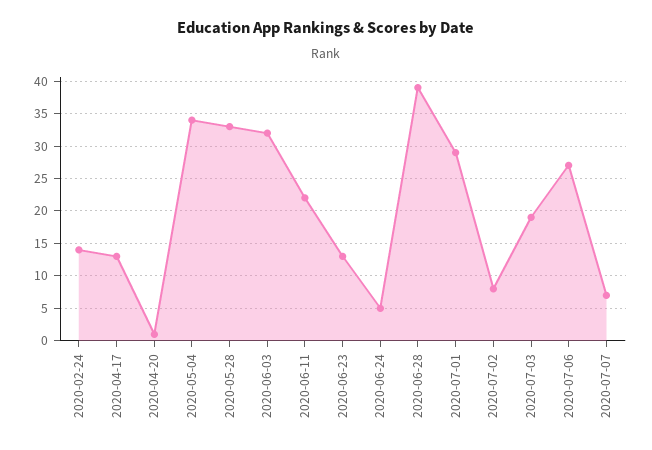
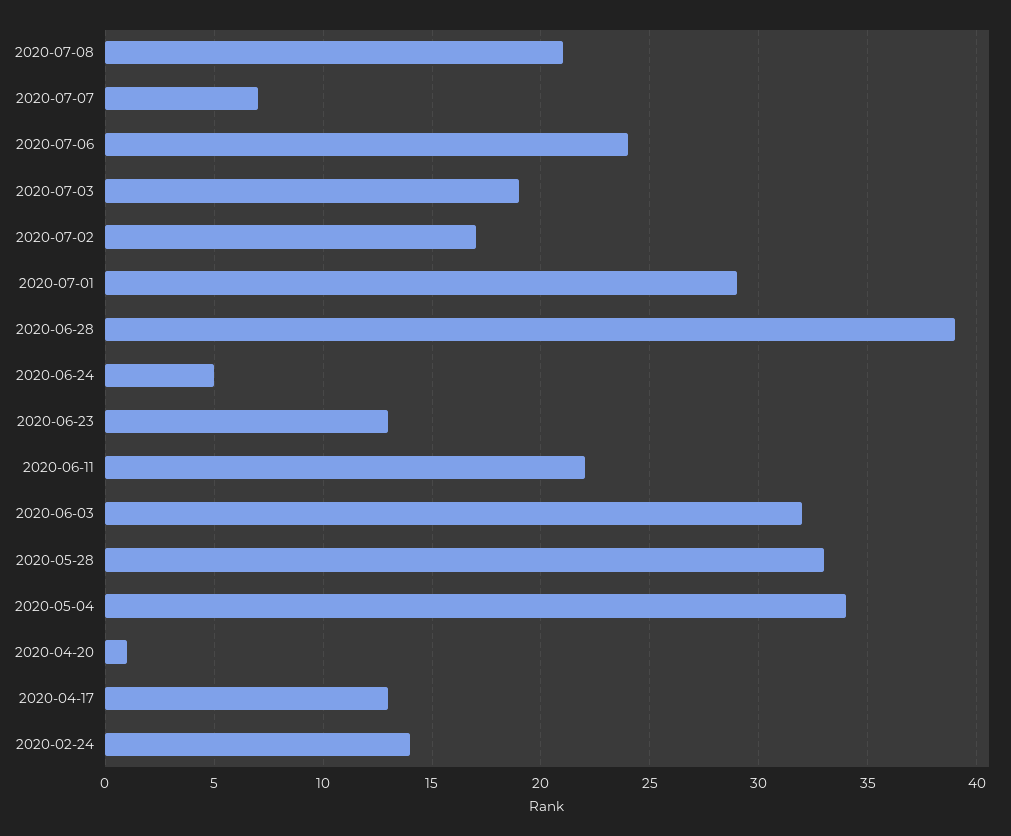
2020-07-02: 8 -> 17
2020-07-06: 27 -> 24
2020-07-08: none -> 21

